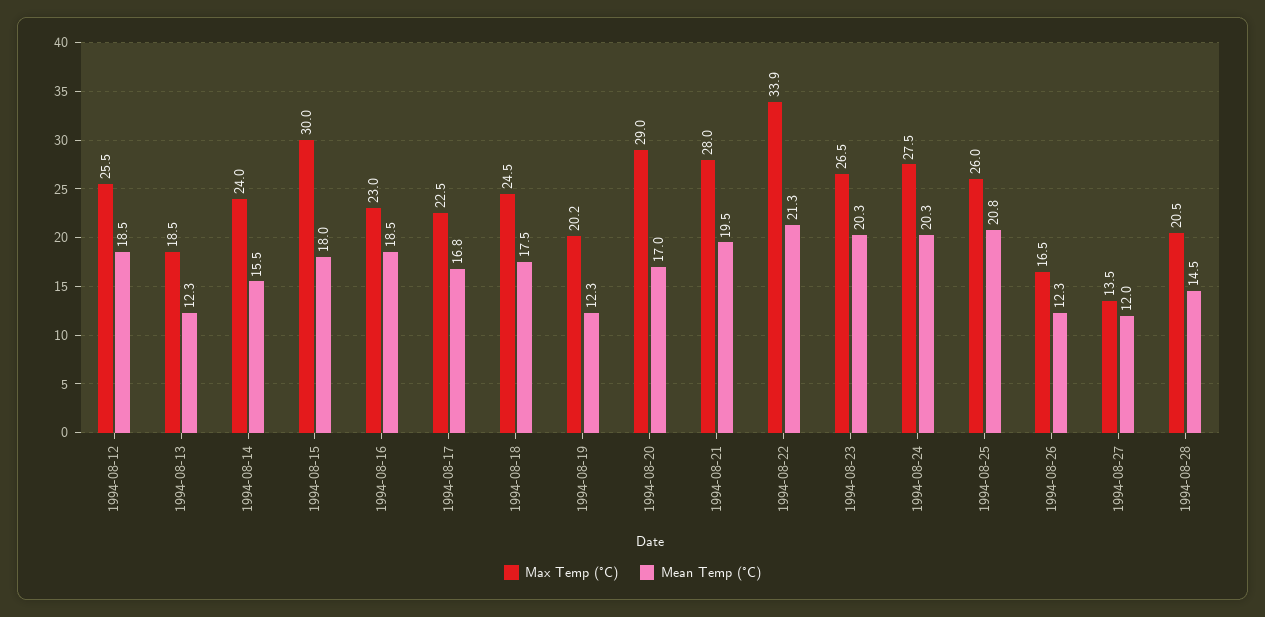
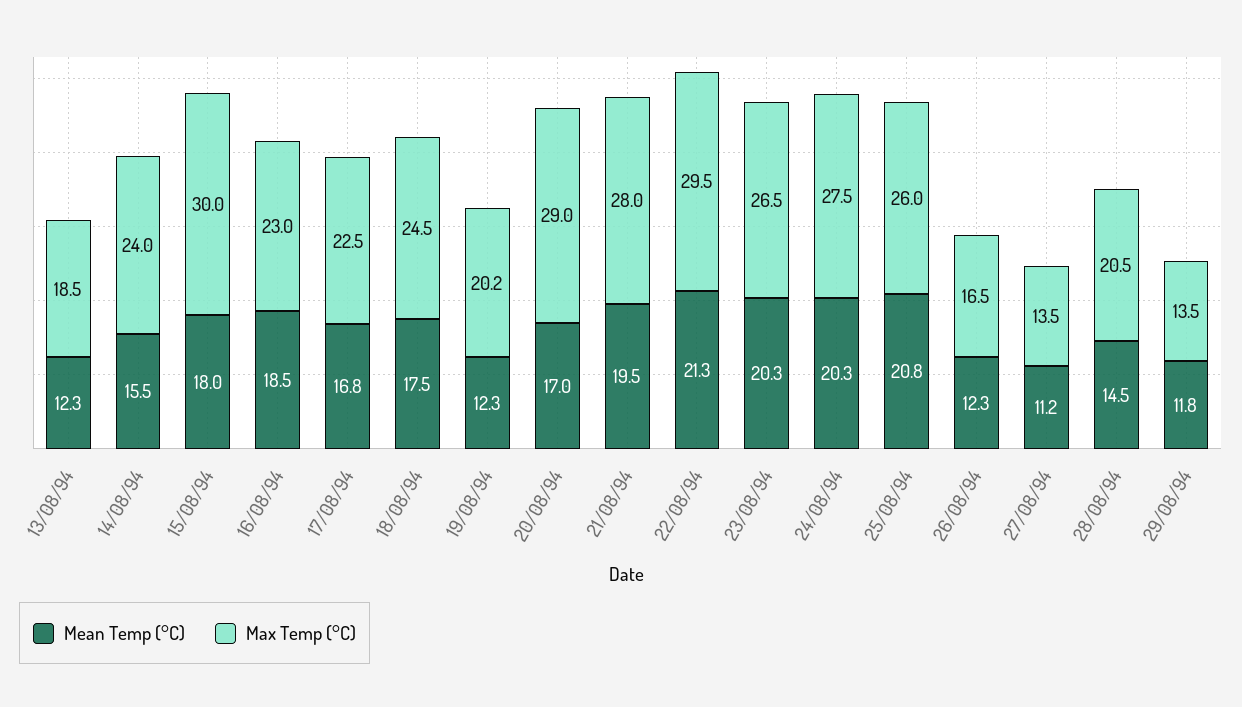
Max Temp (°C), 1994-08-12: 25.5 -> none
Mean Temp (°C), 1994-08-12: 18.5 -> none
Max Temp (°C), 1994-08-22: 33.9 -> 29.5
Mean Temp (°C), 1994-08-27: 12 -> 11.2
Mean Temp (°C), 29/08/94: none -> 11.8
Max Temp (°C), 29/08/94: none -> 13.5

